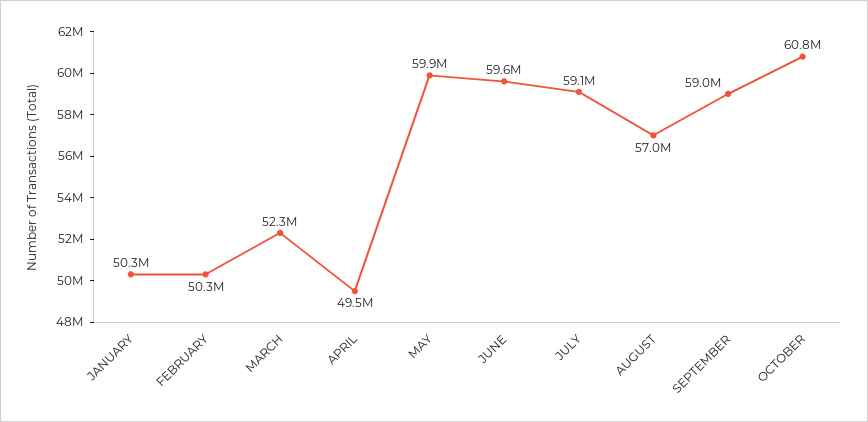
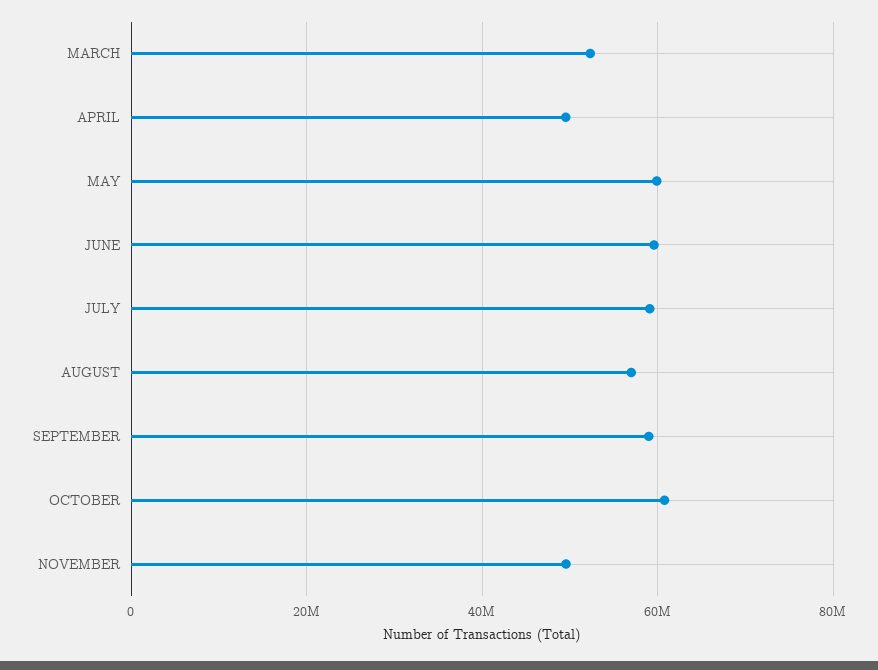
JANUARY: 50300000 -> none
FEBRUARY: 50300000 -> none
NOVEMBER: none -> 50000000

